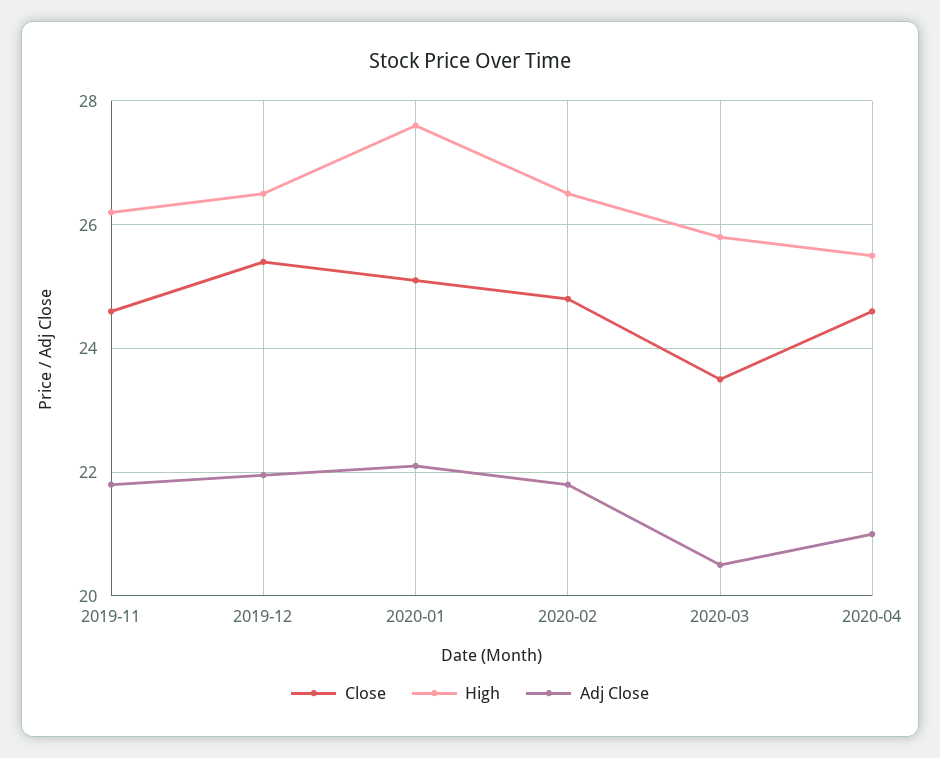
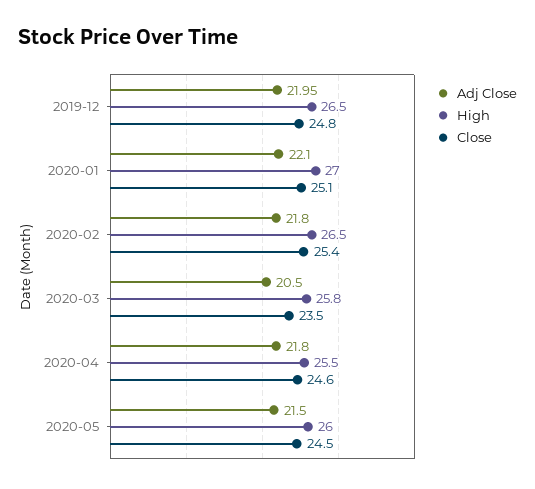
Close, 2019-11: 24.6 -> none
High, 2019-11: 26.2 -> none
Adj Close, 2019-11: 21.8 -> none
Close, 2019-12: 25.4 -> 24.8
High, 2020-01: 27.6 -> 27
Close, 2020-02: 24.8 -> 25.4
Adj Close, 2020-04: 21 -> 21.8
Adj Close, 2020-05: none -> 21.5
High, 2020-05: none -> 26
Close, 2020-05: none -> 24.5

